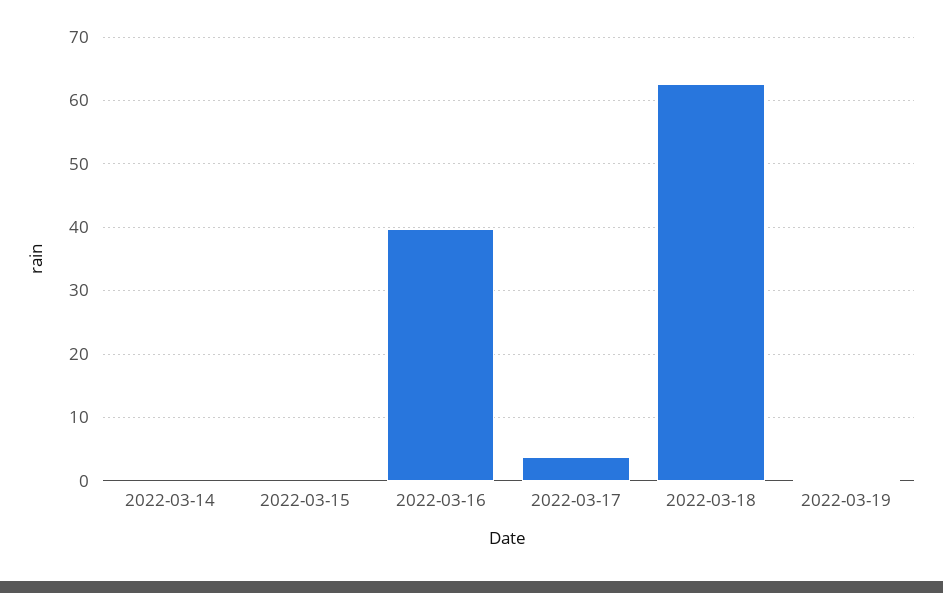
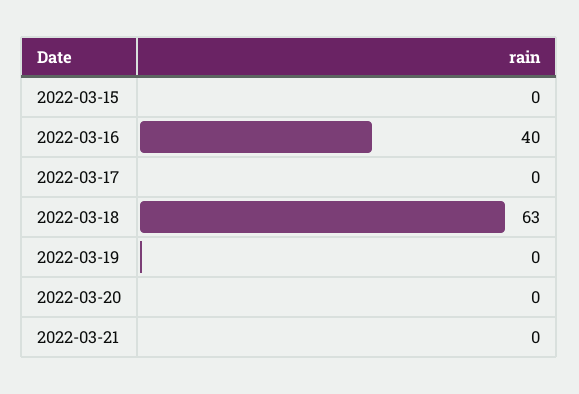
2022-03-14: 0 -> none
2022-03-17: 4 -> 0
2022-03-20: none -> 0
2022-03-21: none -> 0

